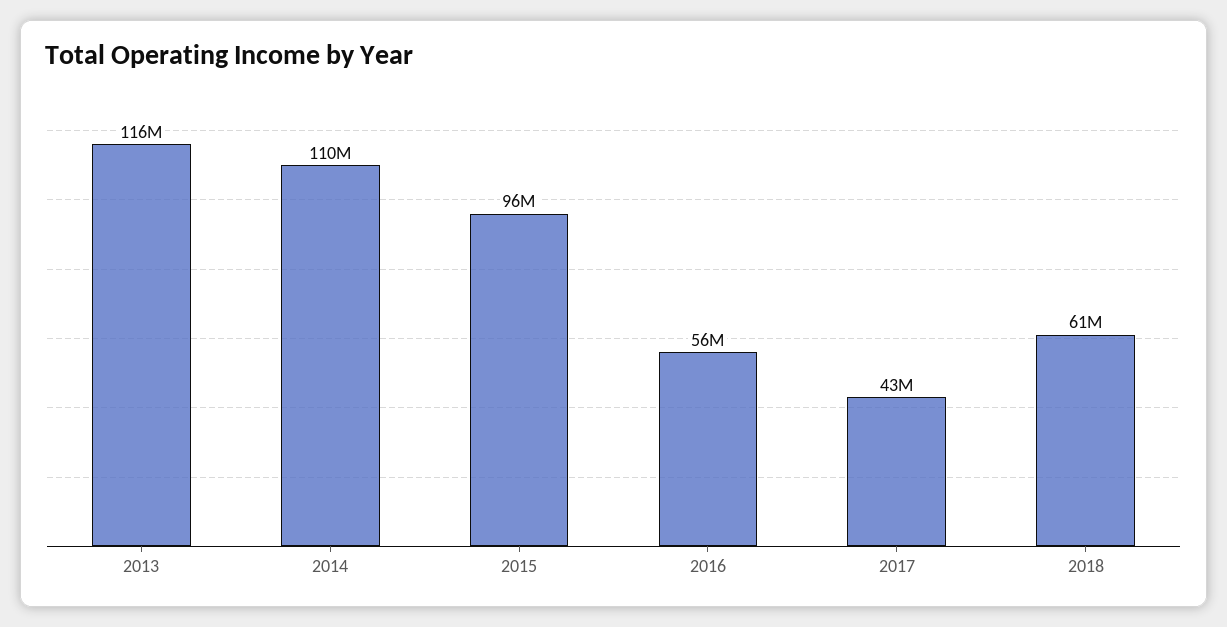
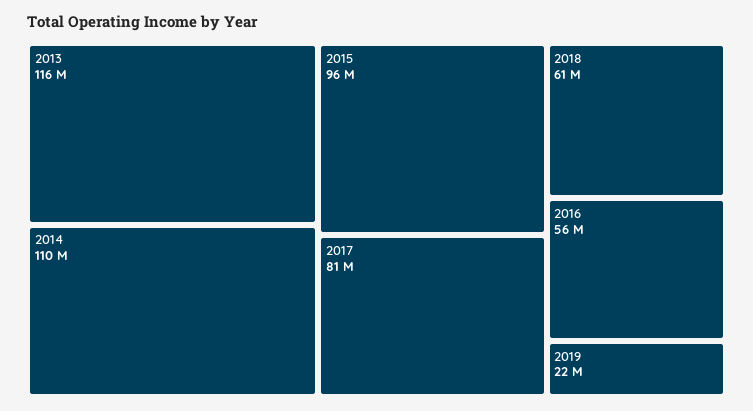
2017: 43000000 -> 81000000
2019: none -> 22000000

